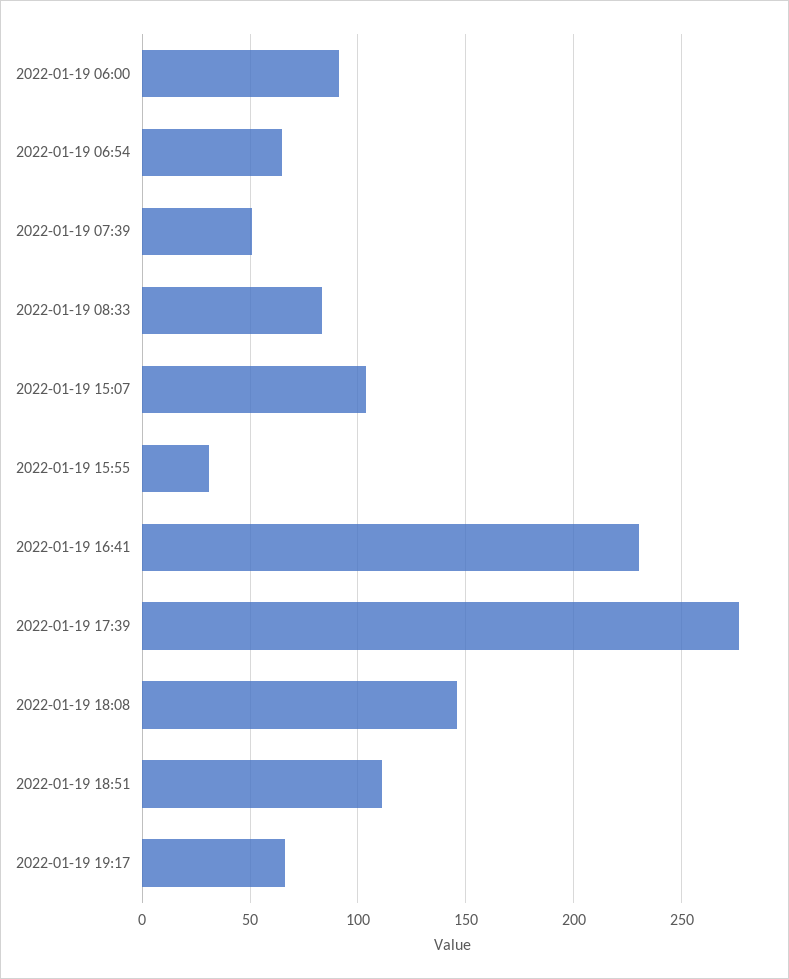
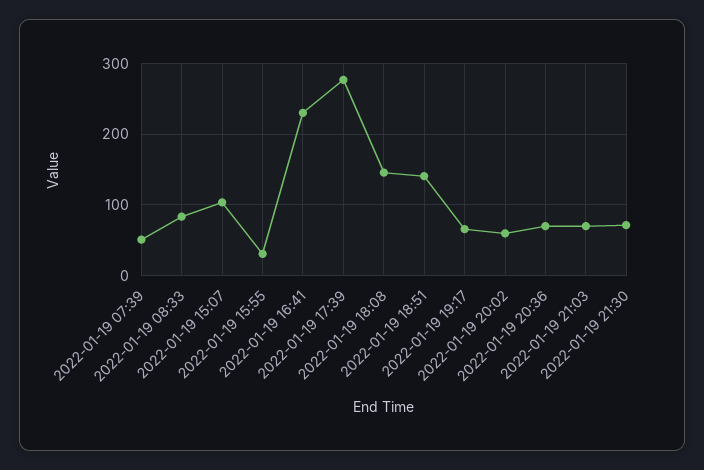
2022-01-19 06:00: 90 -> none
2022-01-19 06:54: 65 -> none
2022-01-19 18:51: 110 -> 140
2022-01-19 20:02: none -> 60
2022-01-19 20:36: none -> 70
2022-01-19 21:03: none -> 70
2022-01-19 21:30: none -> 70

